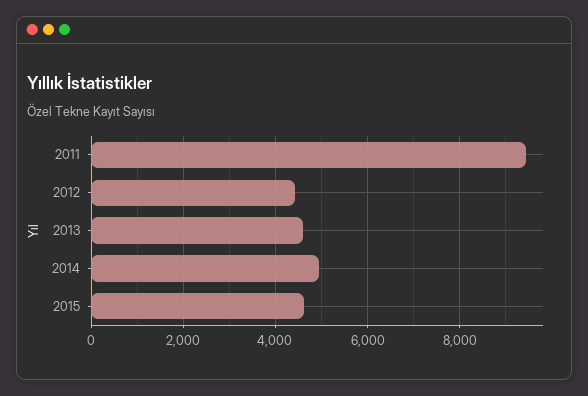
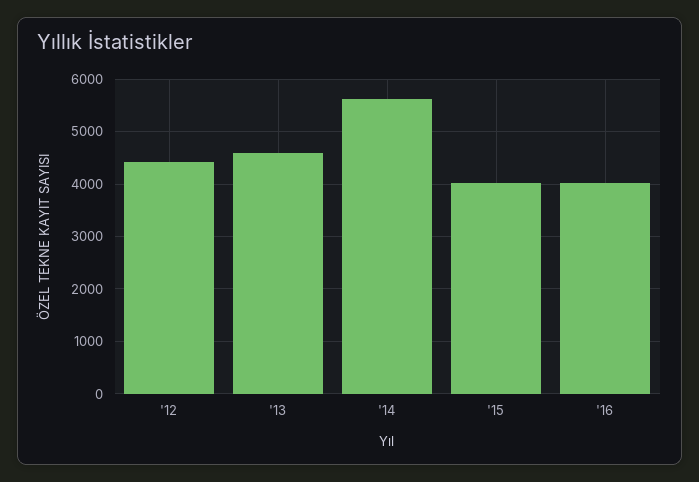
2011: 9400 -> none
2014: 5000 -> 5600
2015: 4600 -> 4000
'16: none -> 4000

